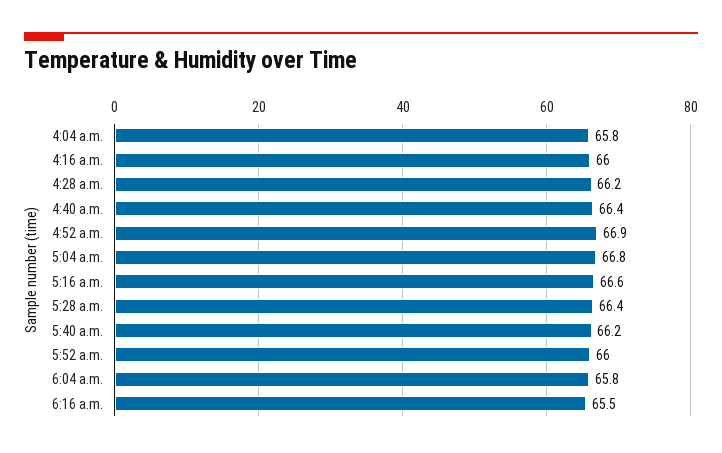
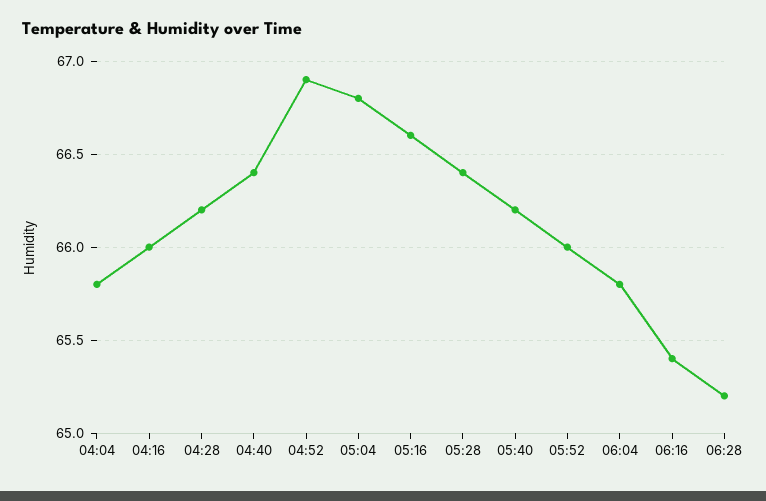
6:16 a.m.: 65.5 -> 65.4
06:28: none -> 65.2

